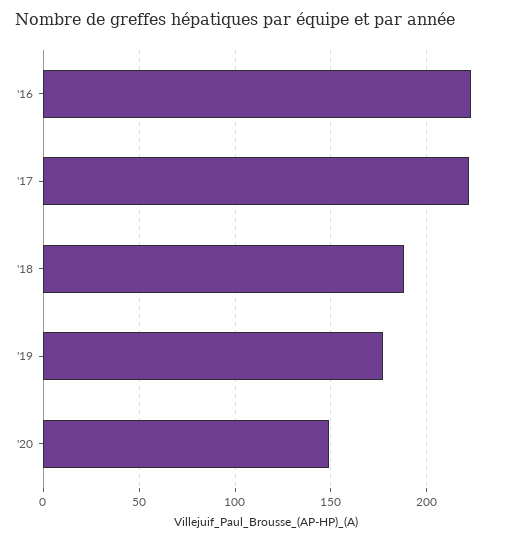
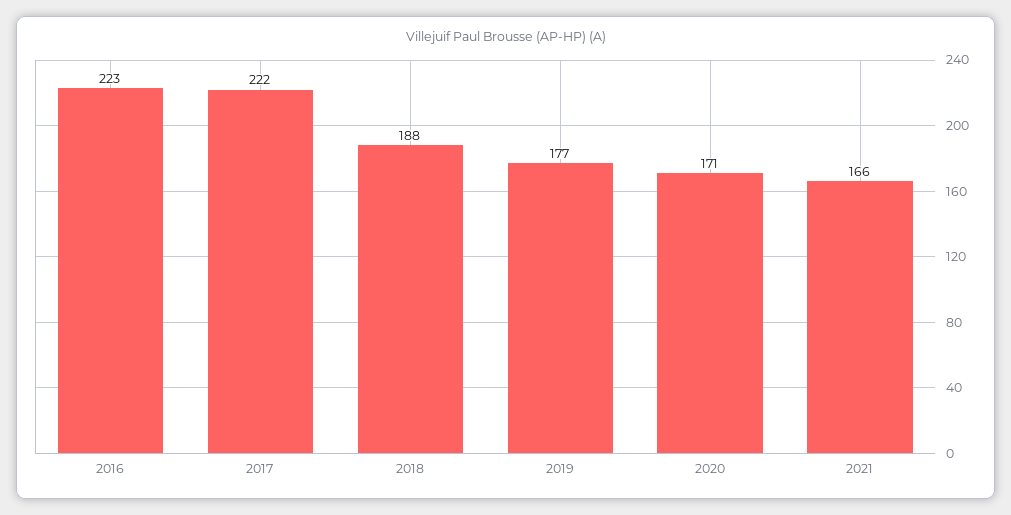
'20: 150 -> 171
2021: none -> 166

